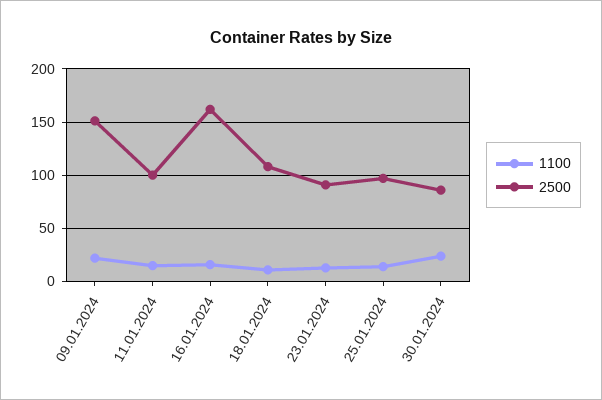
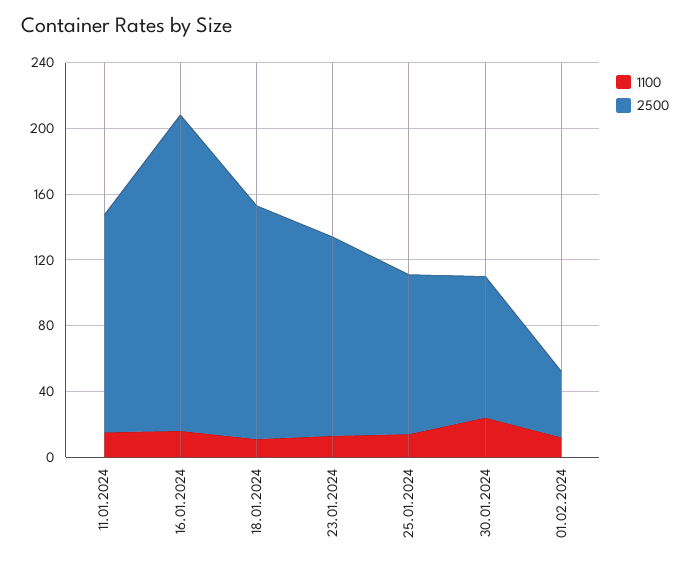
1100, 09.01.2024: 20 -> none
2500, 09.01.2024: 150 -> none
2500, 11.01.2024: 100 -> 130
2500, 16.01.2024: 160 -> 190
2500, 18.01.2024: 110 -> 140
2500, 23.01.2024: 90 -> 120
1100, 01.02.2024: none -> 10
2500, 01.02.2024: none -> 40

